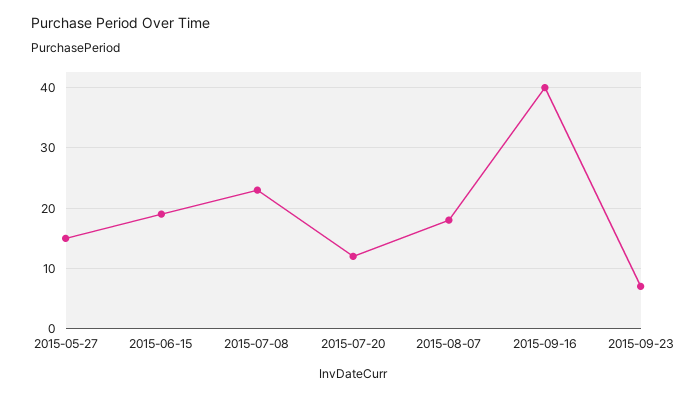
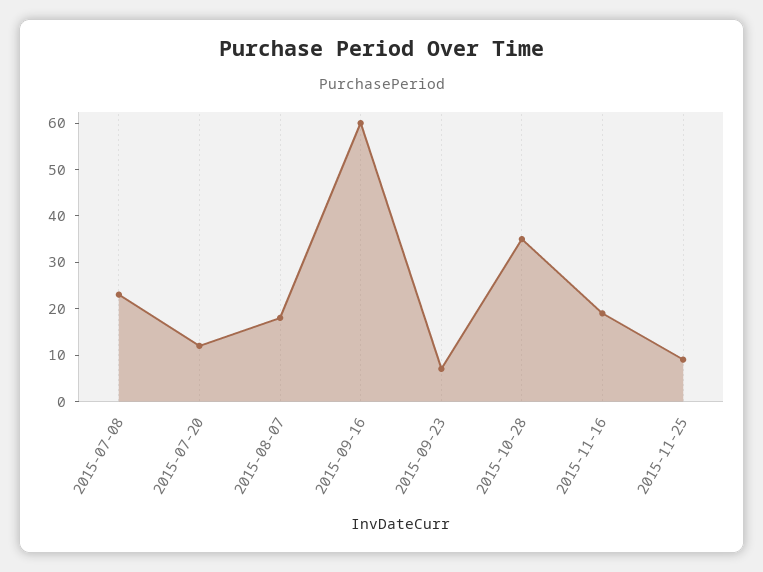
2015-05-27: 15 -> none
2015-06-15: 19 -> none
2015-09-16: 40 -> 60
2015-10-28: none -> 35
2015-11-16: none -> 20
2015-11-25: none -> 10

